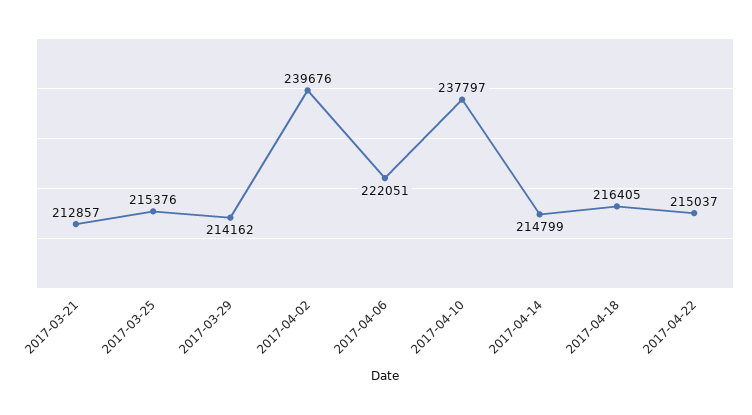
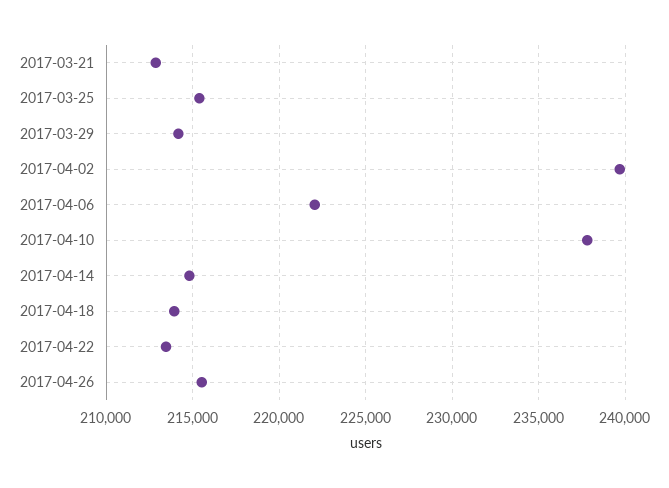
2017-04-18: 216405 -> 214000
2017-04-22: 215037 -> 213500
2017-04-26: none -> 215500

